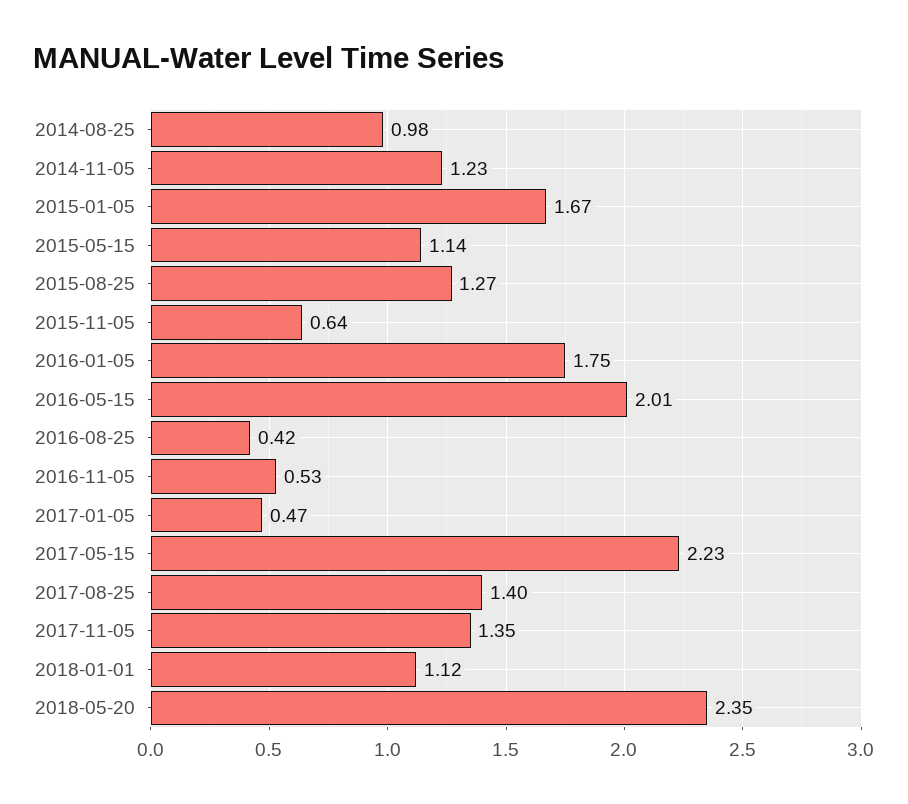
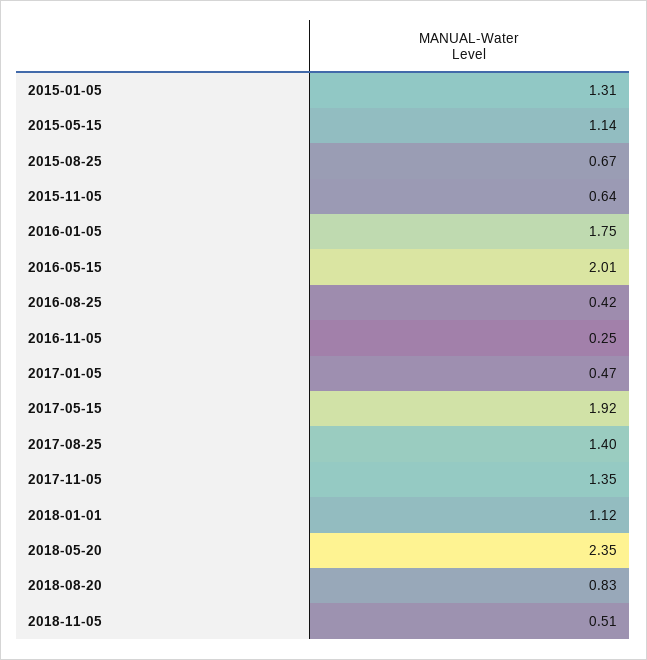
2014-08-25: 0.98 -> none
2014-11-05: 1.23 -> none
2015-01-05: 1.67 -> 1.31
2015-08-25: 1.27 -> 0.67
2016-11-05: 0.53 -> 0.25
2017-05-15: 2.23 -> 1.92
2018-08-20: none -> 0.83
2018-11-05: none -> 0.51

